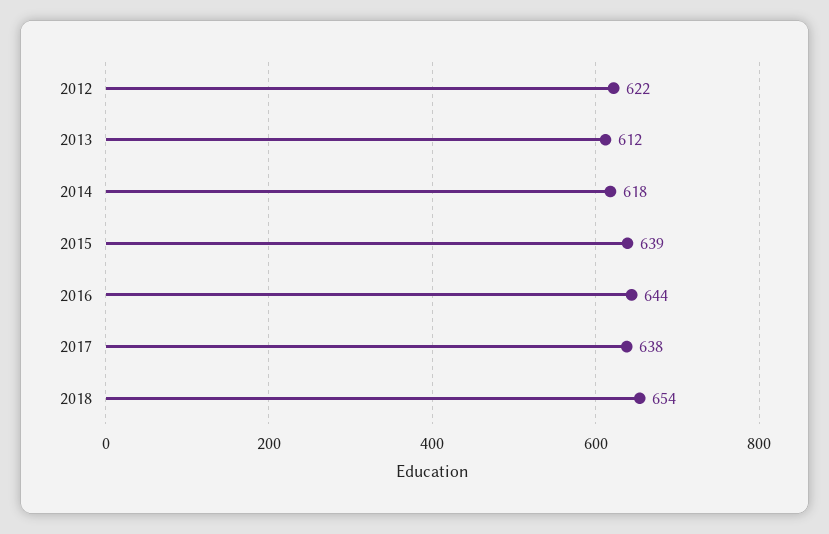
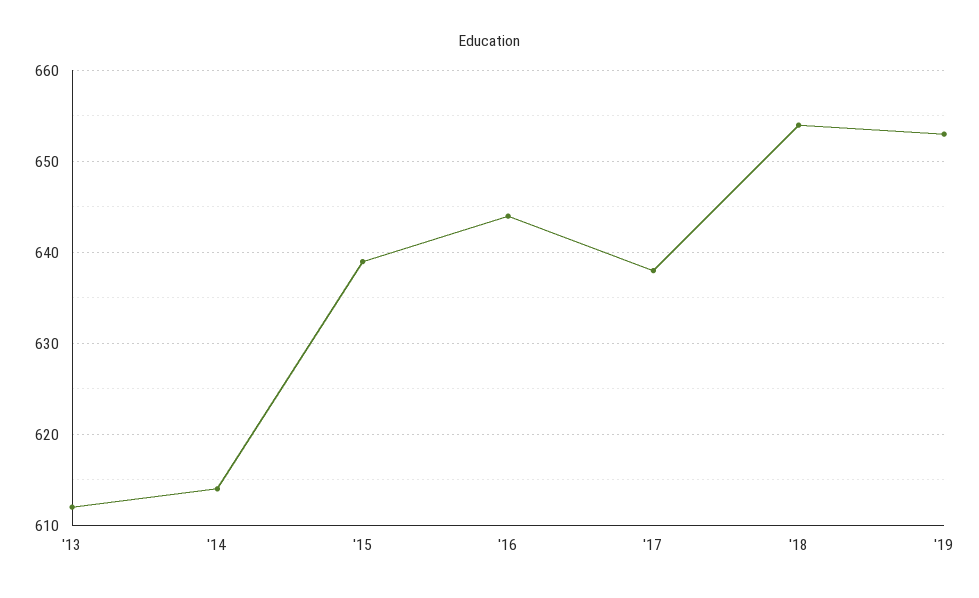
2012: 622 -> none
2014: 618 -> 614
'19: none -> 653

